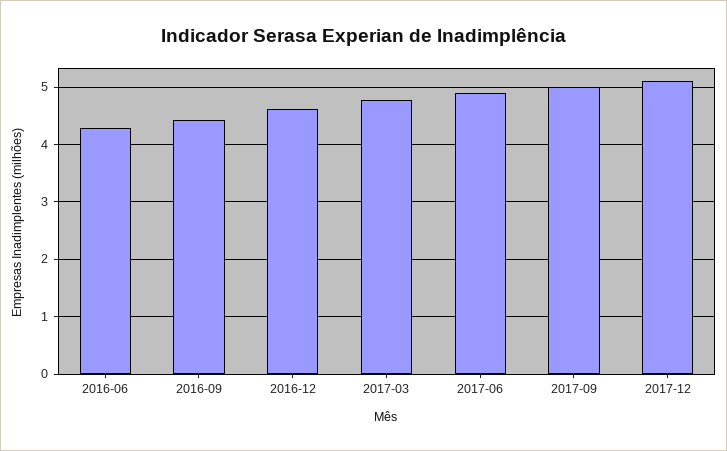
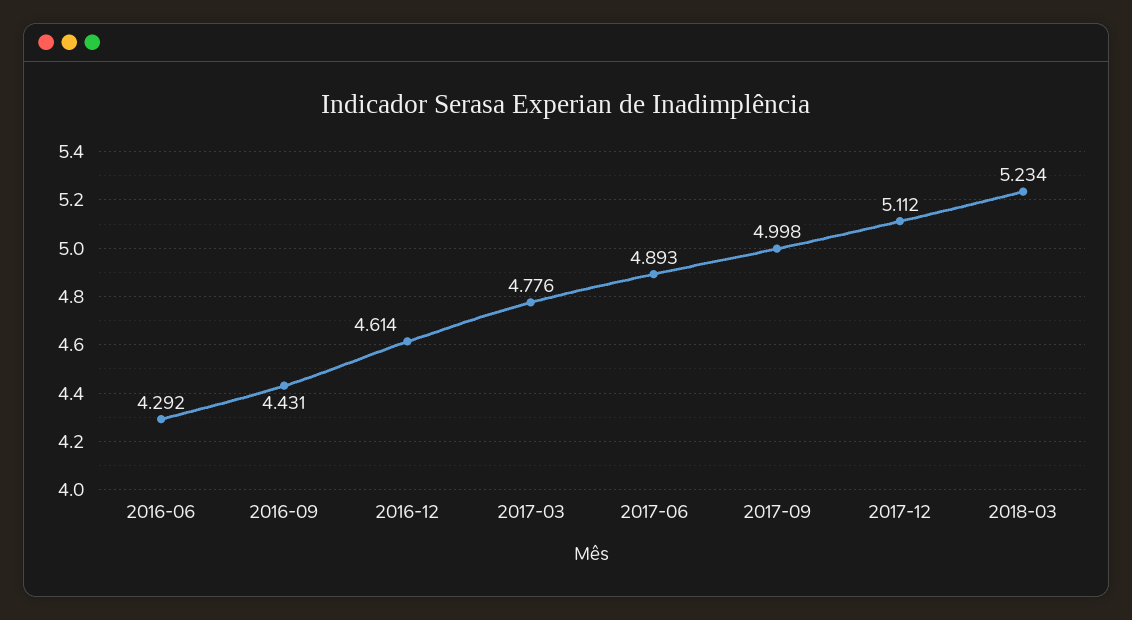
2018-03: none -> 5.234

